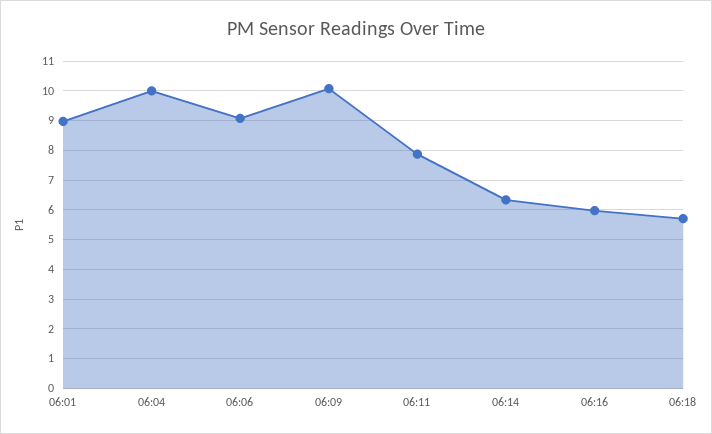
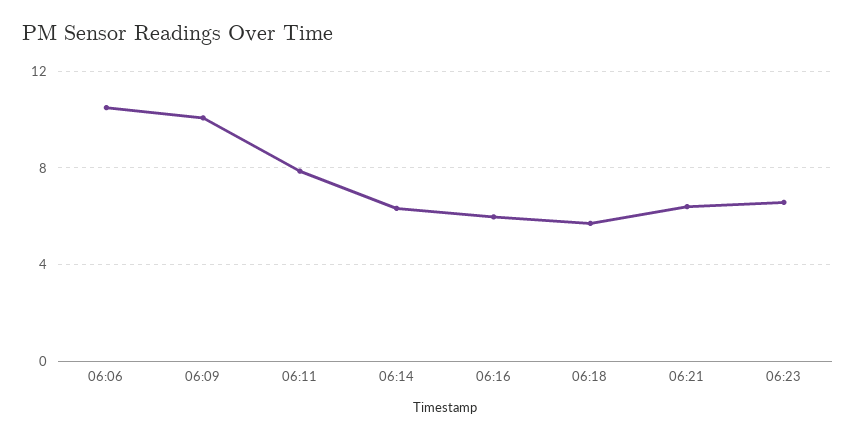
06:01: 9 -> none
06:04: 10 -> none
06:06: 9 -> 10.5
06:21: none -> 6.5
06:23: none -> 6.5

